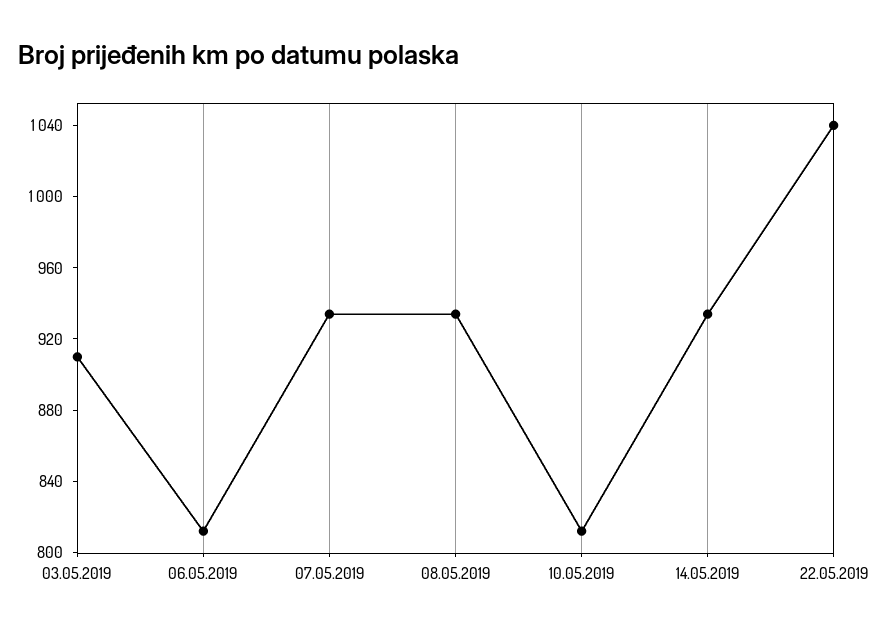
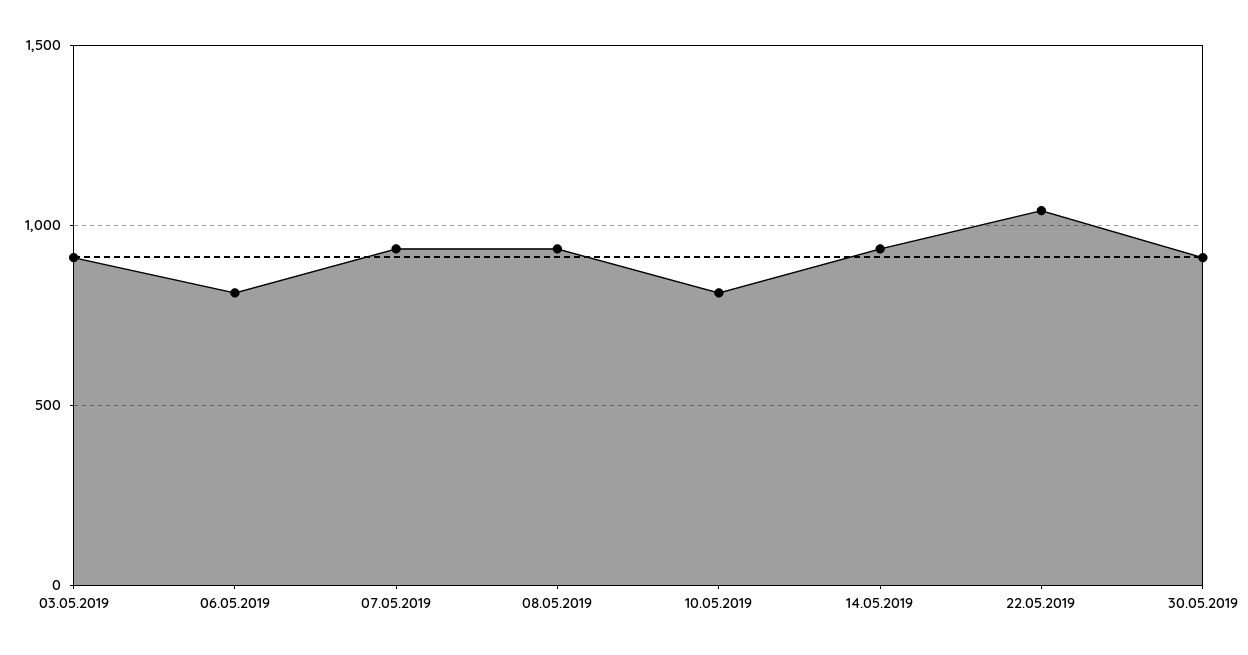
30.05.2019: none -> 900

